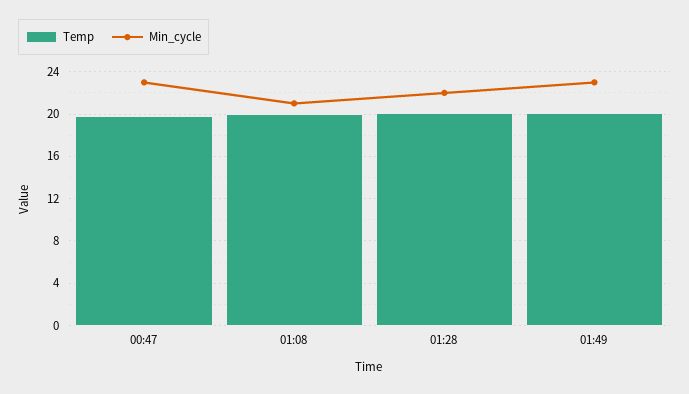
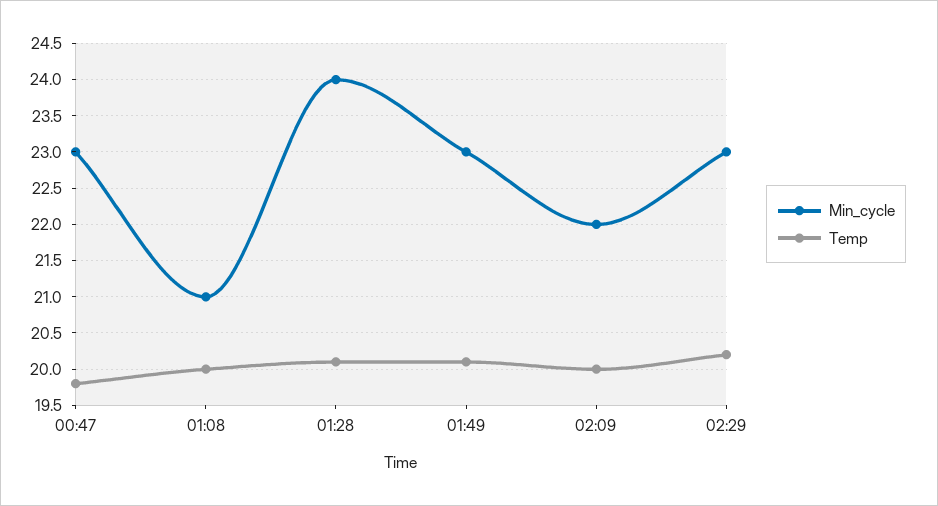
Min_cycle, 01:28: 22 -> 24
Min_cycle, 02:09: none -> 22
Temp, 02:09: none -> 20
Min_cycle, 02:29: none -> 23
Temp, 02:29: none -> 20.2

